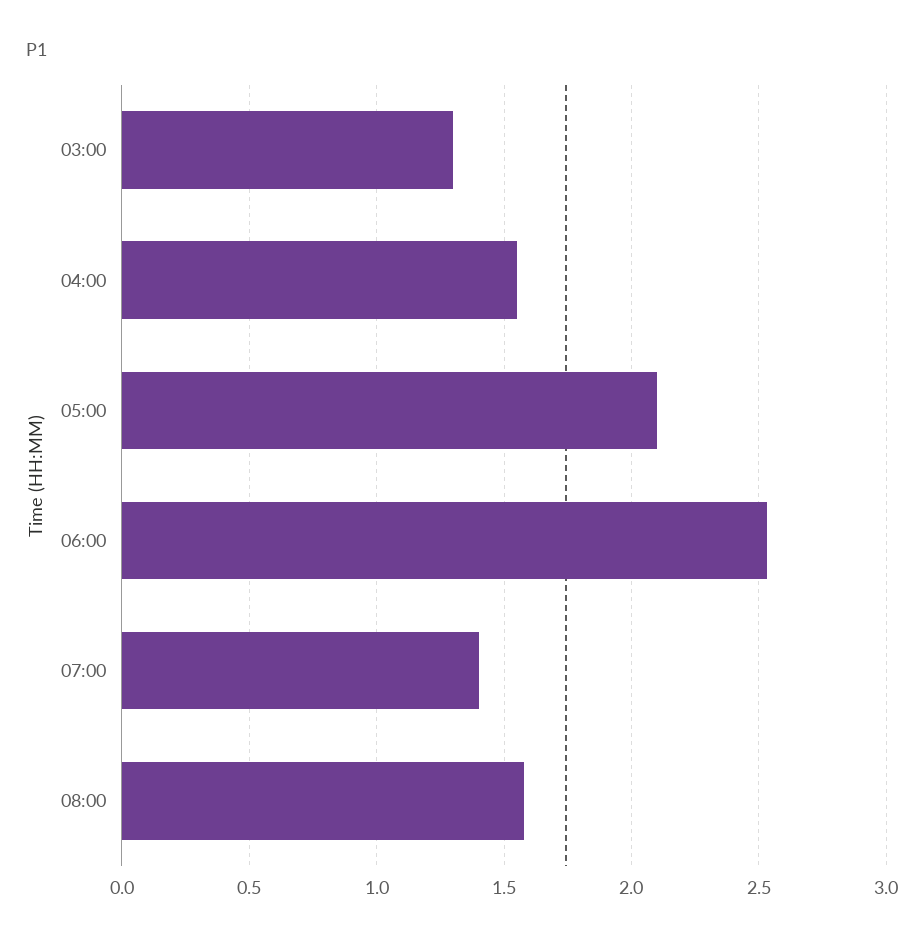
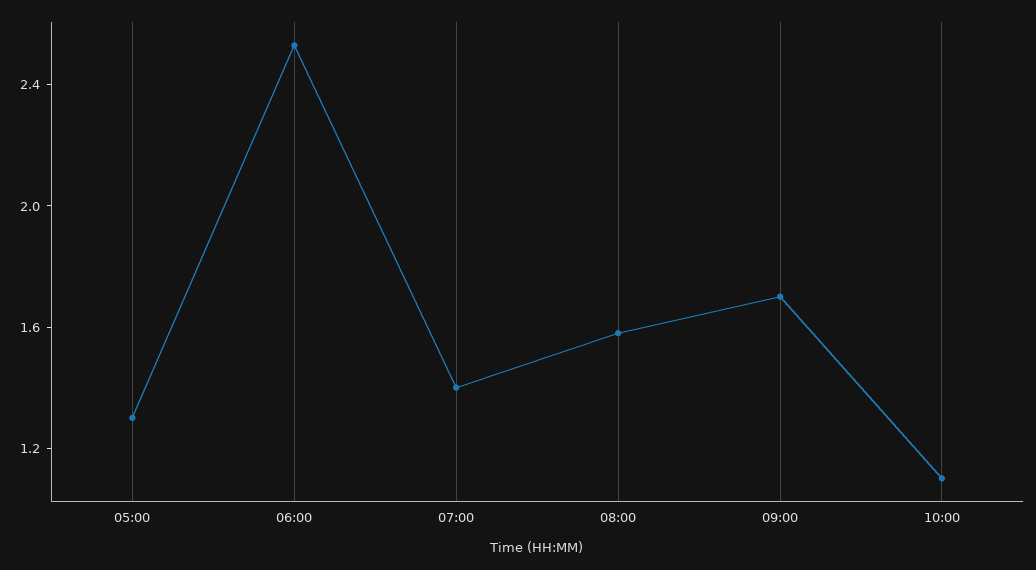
03:00: 1.3 -> none
04:00: 1.55 -> none
05:00: 2.1 -> 1.3
09:00: none -> 1.7
10:00: none -> 1.1

